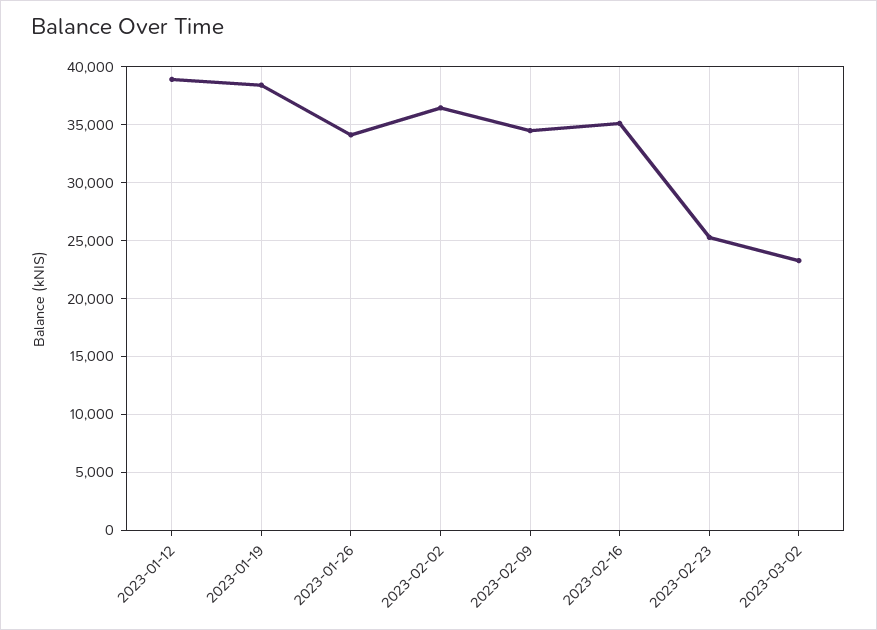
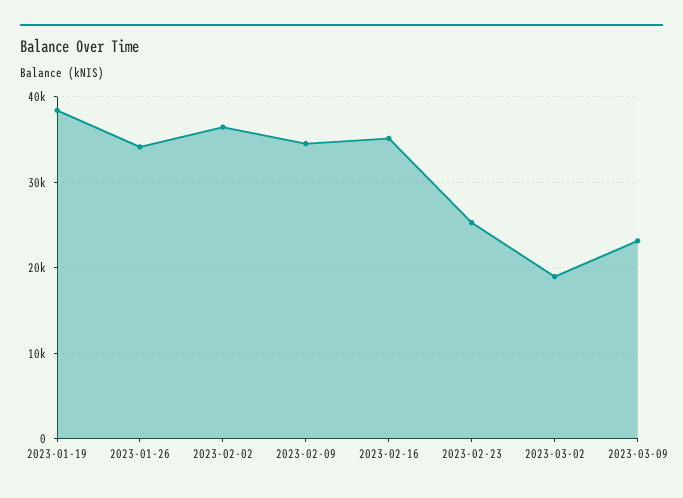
2023-01-12: 39000 -> none
2023-03-02: 23000 -> 19000
2023-03-09: none -> 23000

